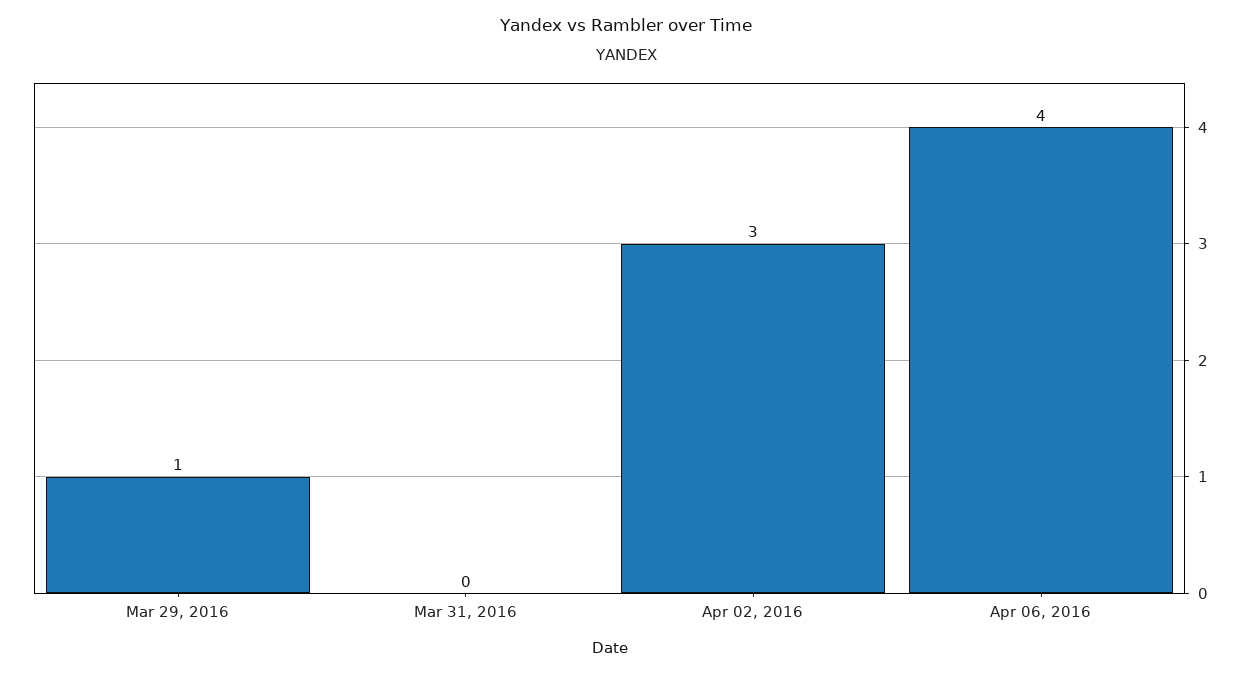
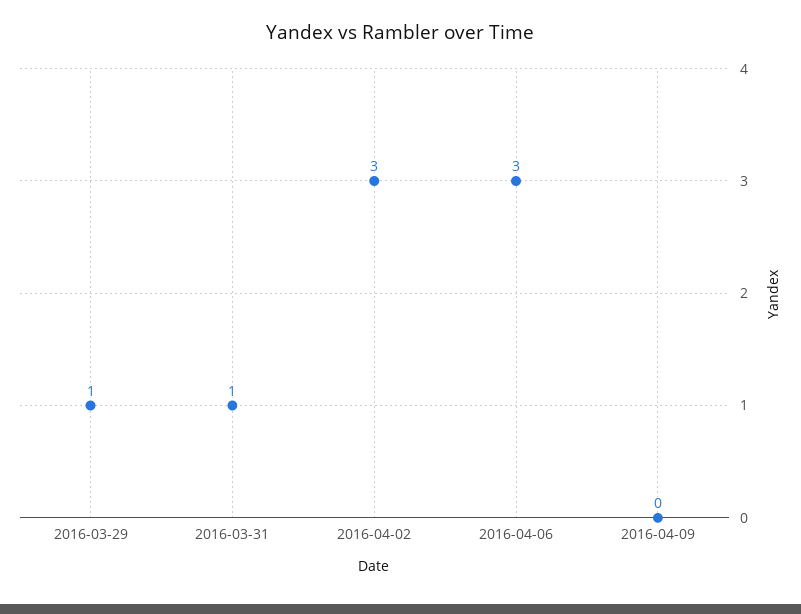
Mar 31, 2016: 0 -> 1
Apr 06, 2016: 4 -> 3
2016-04-09: none -> 0

